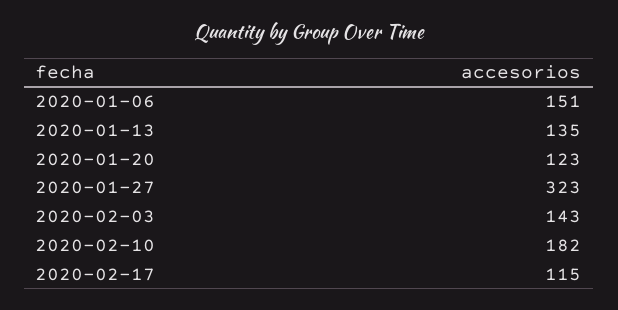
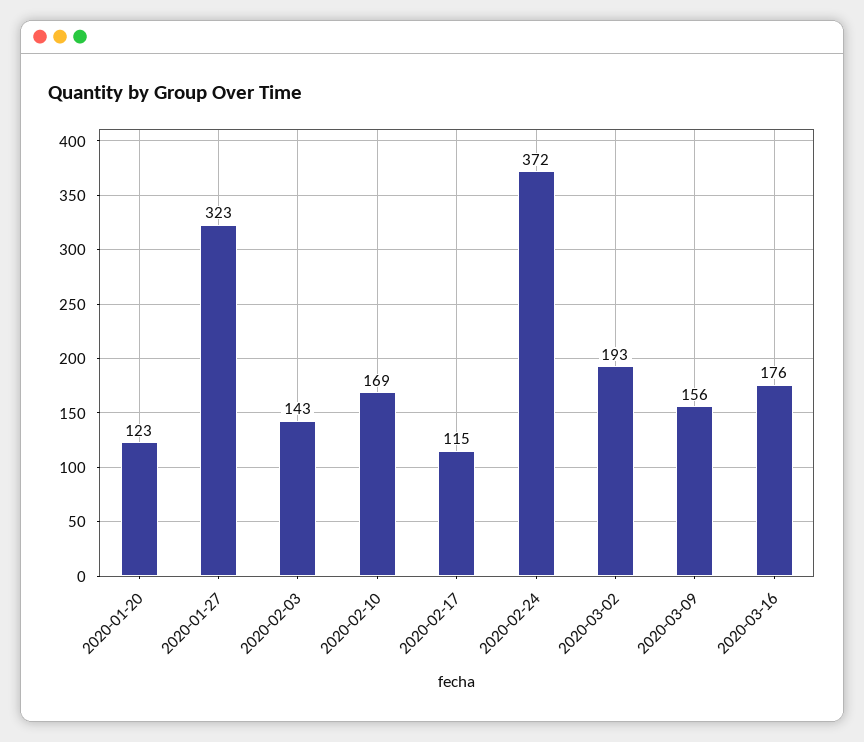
2020-01-06: 151 -> none
2020-01-13: 135 -> none
2020-02-10: 182 -> 169
2020-02-24: none -> 372
2020-03-02: none -> 193
2020-03-09: none -> 156
2020-03-16: none -> 176

